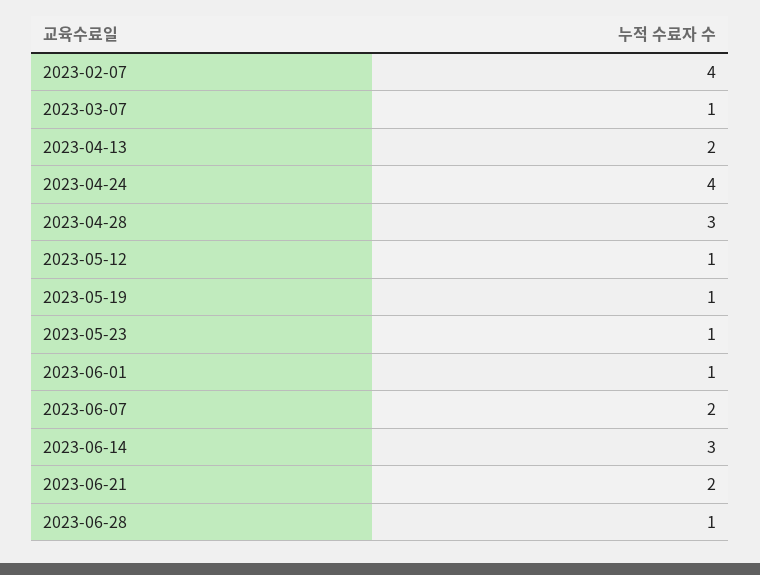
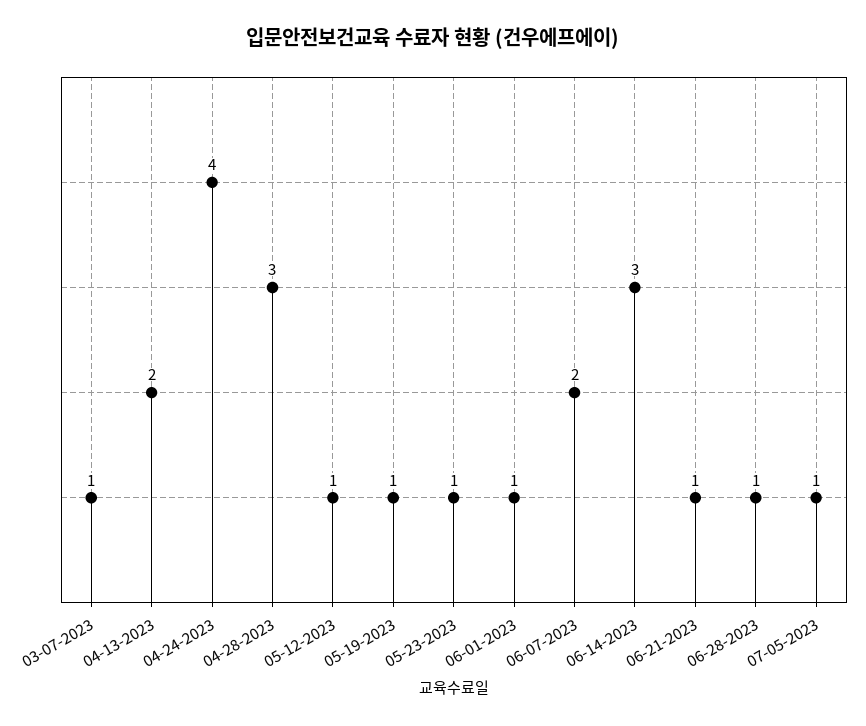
2023-02-07: 4 -> none
2023-06-21: 2 -> 1
07-05-2023: none -> 1

